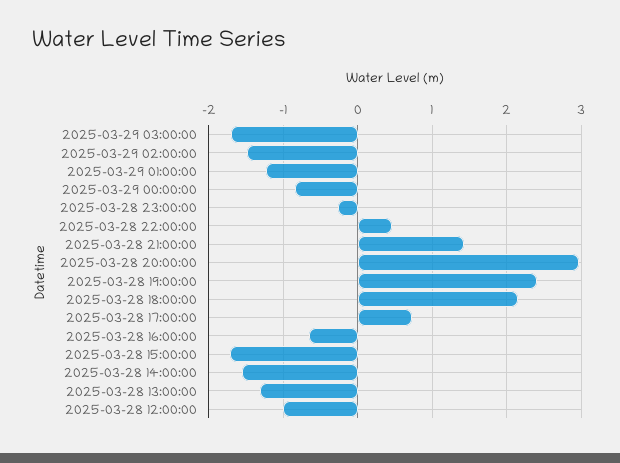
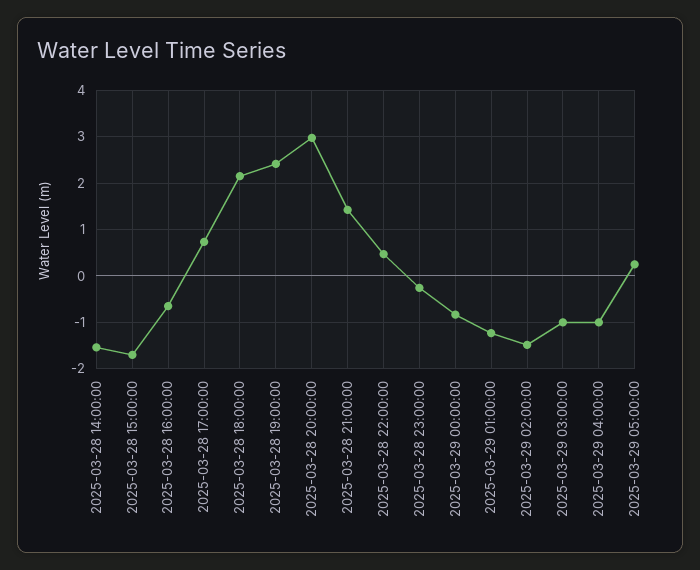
2025-03-29 03:00:00: -1.7 -> -1
2025-03-28 13:00:00: -1.3 -> none
2025-03-28 12:00:00: -1 -> none
2025-03-29 04:00:00: none -> -1
2025-03-29 05:00:00: none -> 0.2

